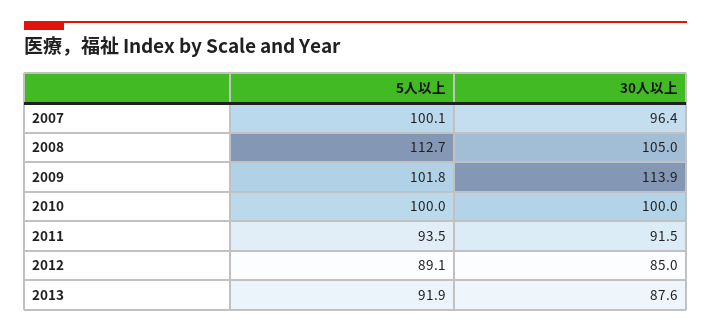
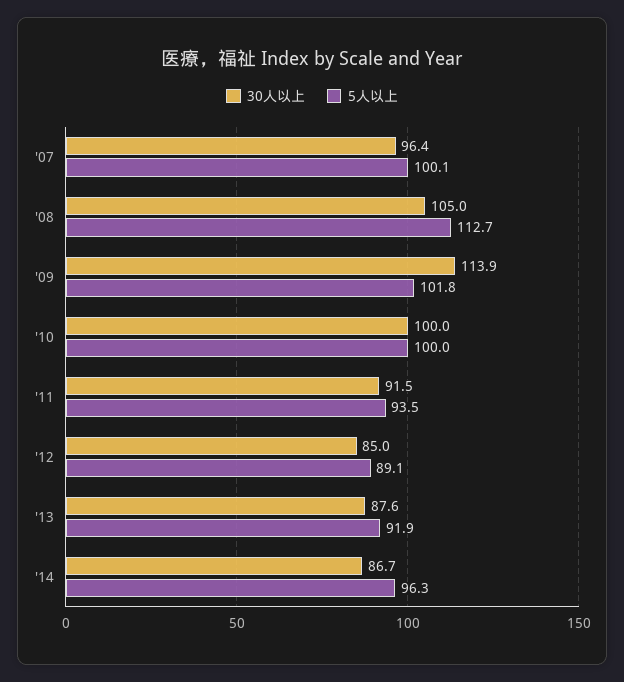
30人以上, '14: none -> 86.7
5人以上, '14: none -> 96.3

